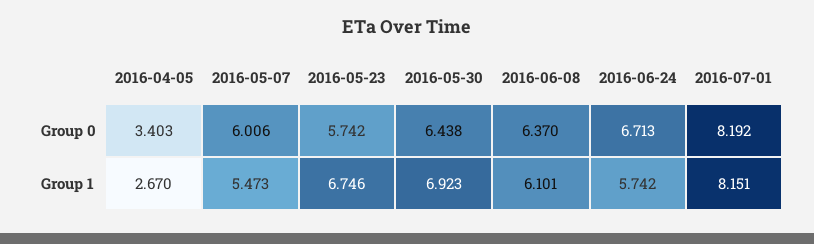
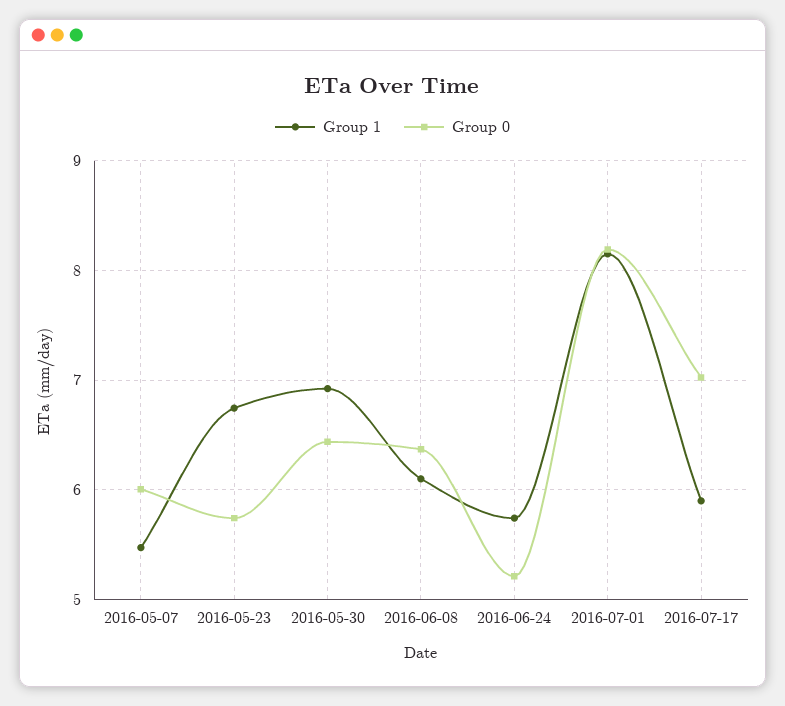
Group 0, 2016-04-05: 3.403 -> none
Group 0, 2016-06-24: 6.713 -> 5.2
Group 1, 2016-04-05: 2.67 -> none
Group 1, 2016-07-17: none -> 5.9
Group 0, 2016-07-17: none -> 7

